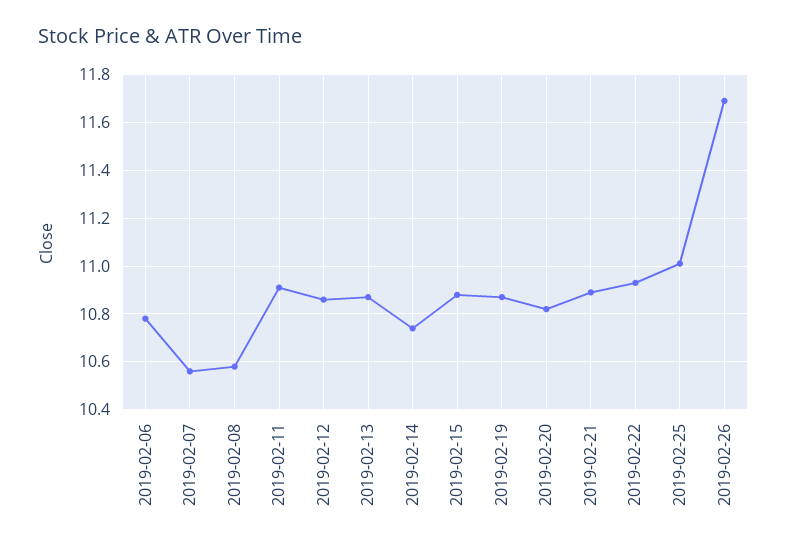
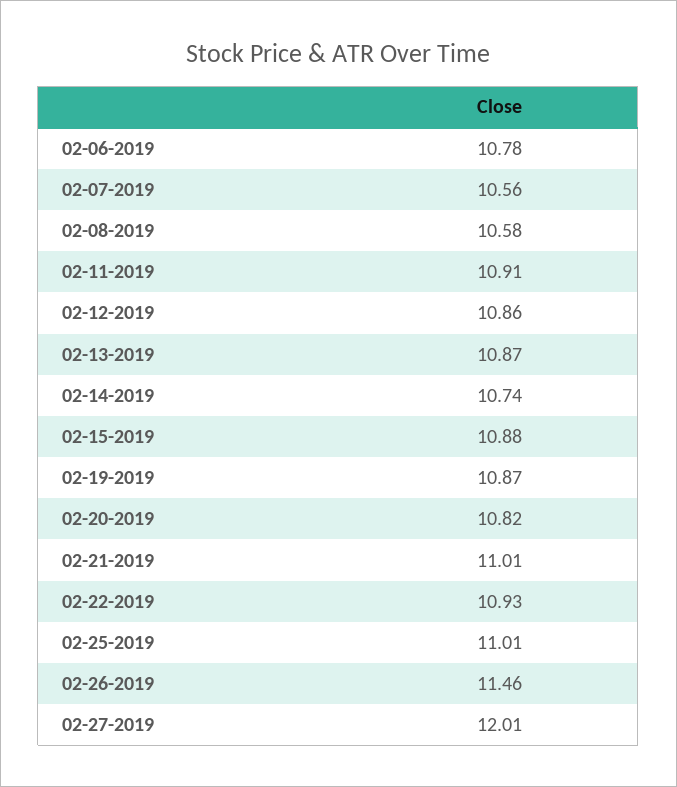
2019-02-21: 10.9 -> 11.01
2019-02-26: 11.7 -> 11.46
02-27-2019: none -> 12.01

